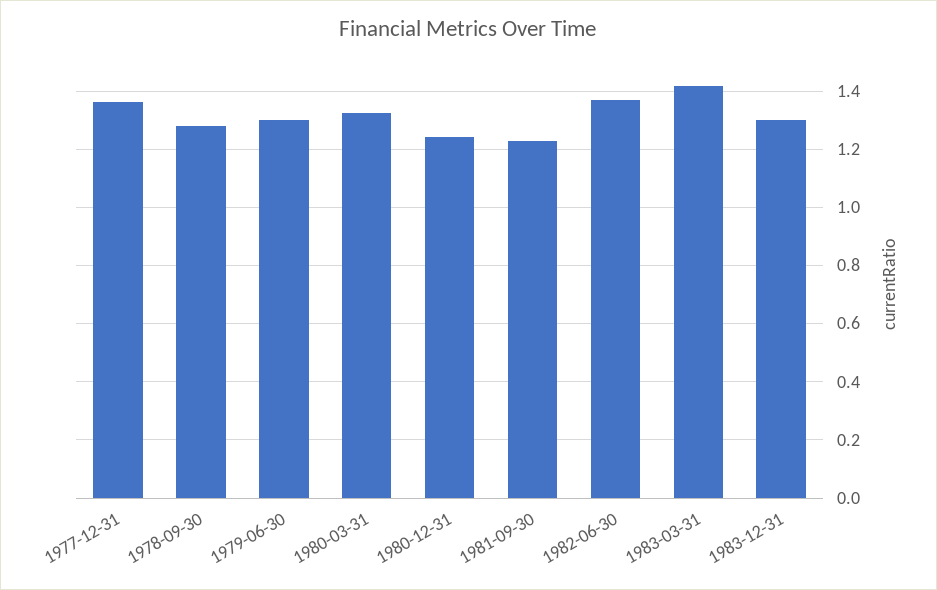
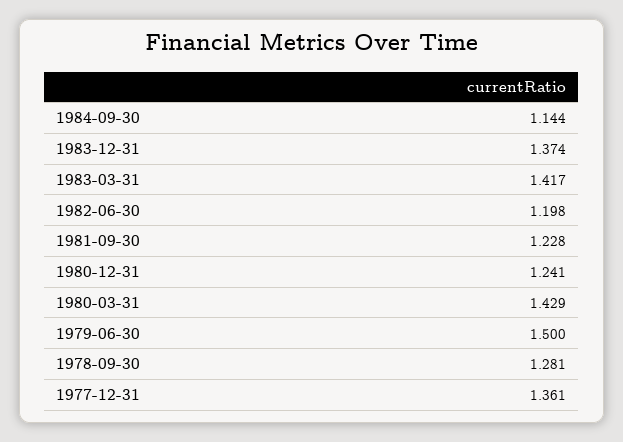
1979-06-30: 1.3 -> 1.5
1980-03-31: 1.325 -> 1.429
1982-06-30: 1.375 -> 1.198
1983-12-31: 1.3 -> 1.374
1984-09-30: none -> 1.144

